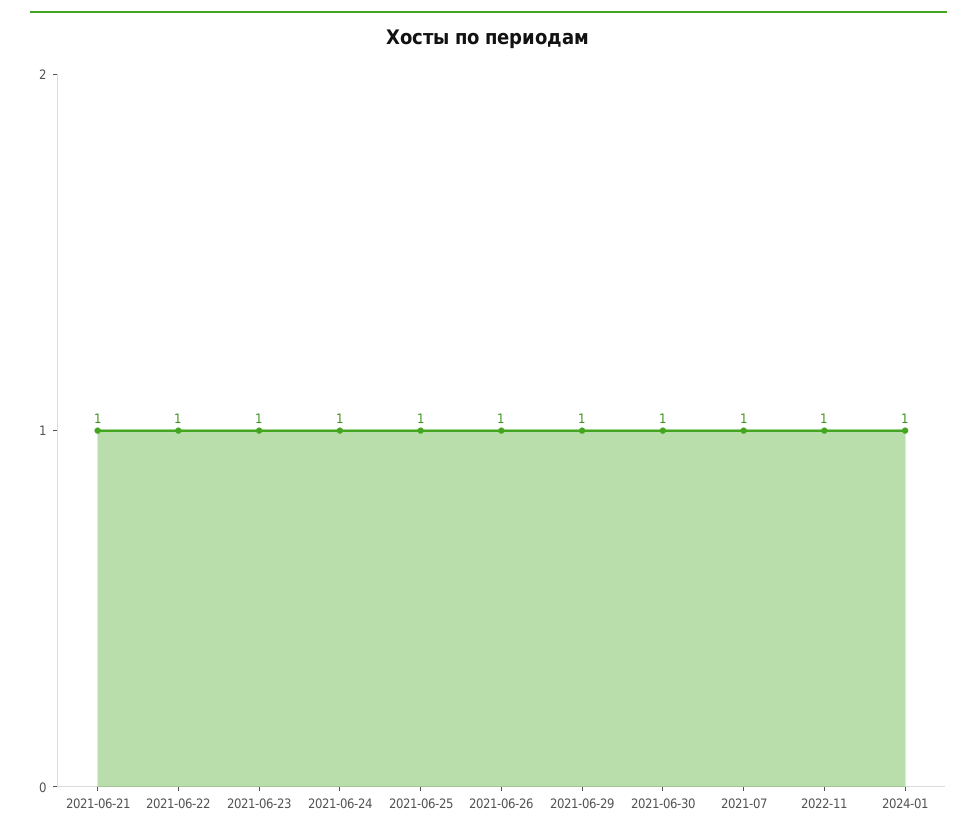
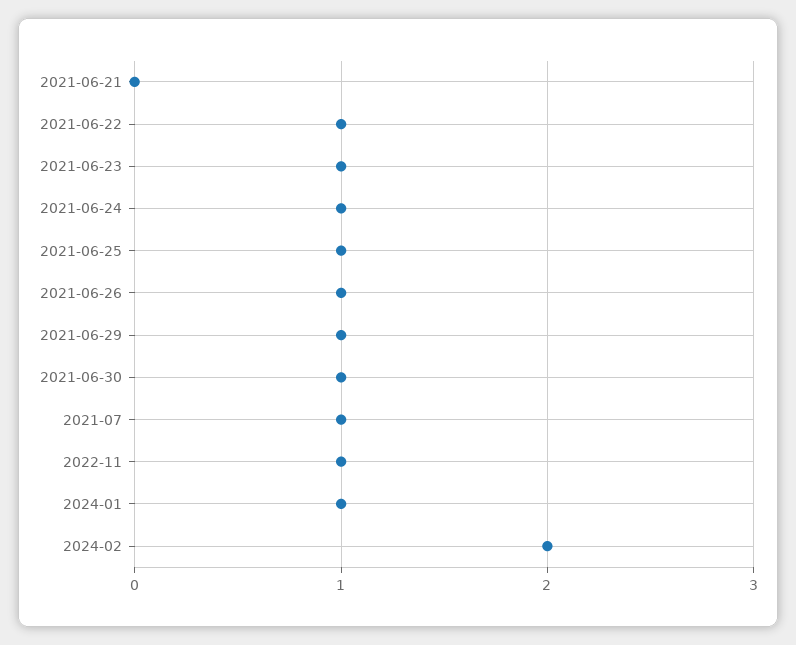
2021-06-21: 1 -> 0
2024-02: none -> 2

